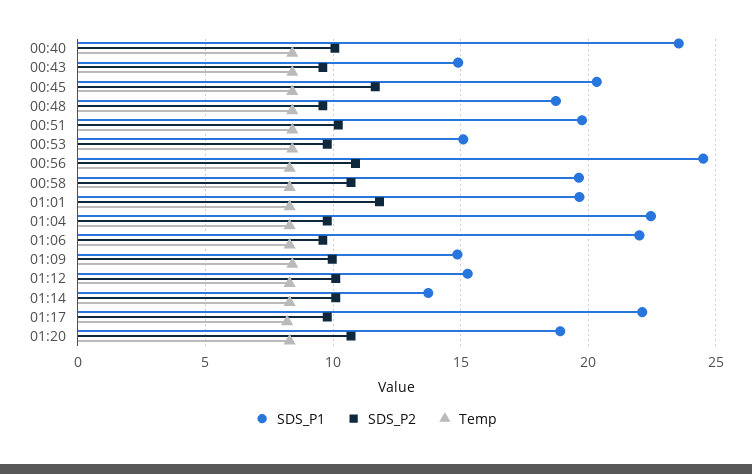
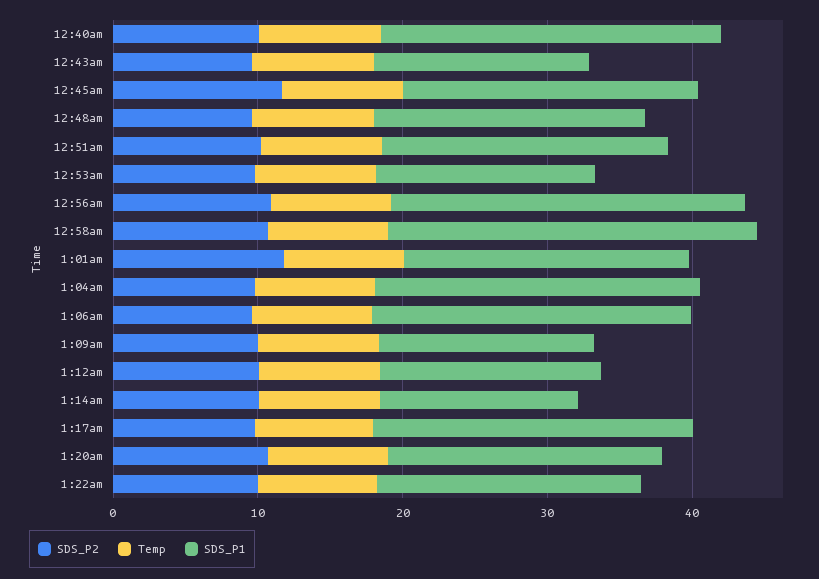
SDS_P1, 00:58: 19.5 -> 26
SDS_P2, 1:22am: none -> 10
Temp, 1:22am: none -> 8
SDS_P1, 1:22am: none -> 18

